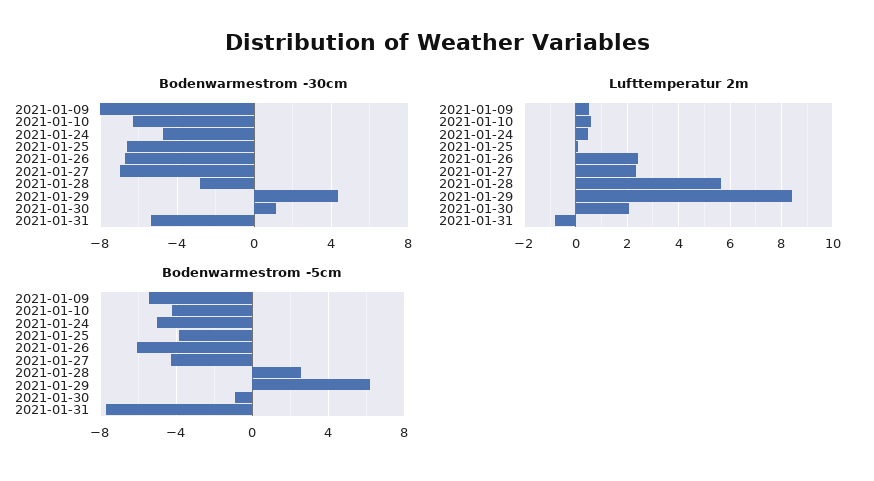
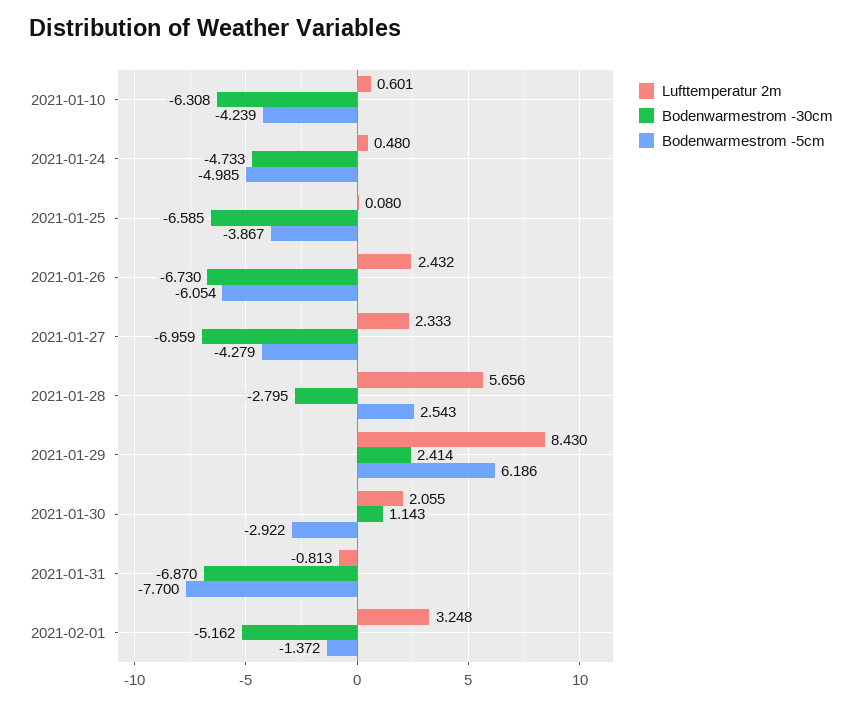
Bodenwarmestrom -30cm, 2021-01-09: -8 -> none
Bodenwarmestrom -30cm, 2021-01-29: 4.5 -> 2.414
Bodenwarmestrom -30cm, 2021-01-31: -5.5 -> -6.87
Lufttemperatur 2m, 2021-01-09: 0.5 -> none
Bodenwarmestrom -5cm, 2021-01-09: -5.5 -> none
Bodenwarmestrom -5cm, 2021-01-30: -1 -> -2.922
Lufttemperatur 2m, 2021-02-01: none -> 3.248
Bodenwarmestrom -30cm, 2021-02-01: none -> -5.162
Bodenwarmestrom -5cm, 2021-02-01: none -> -1.372

